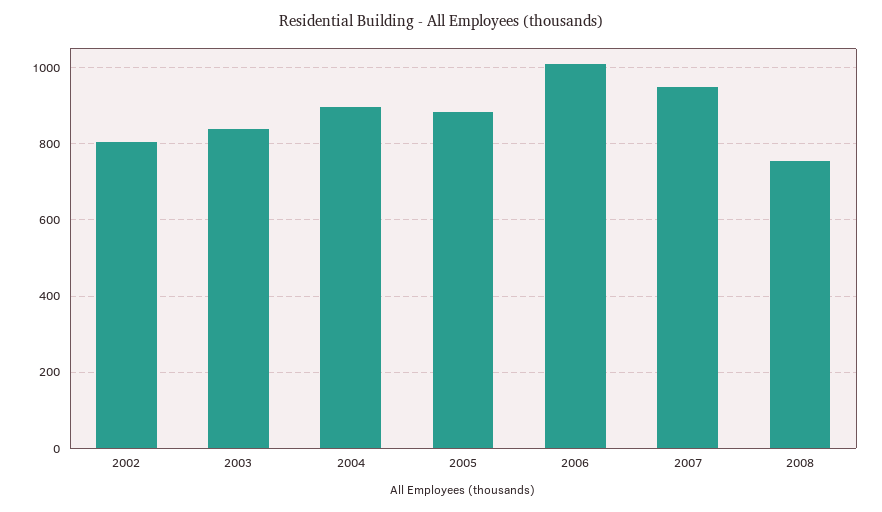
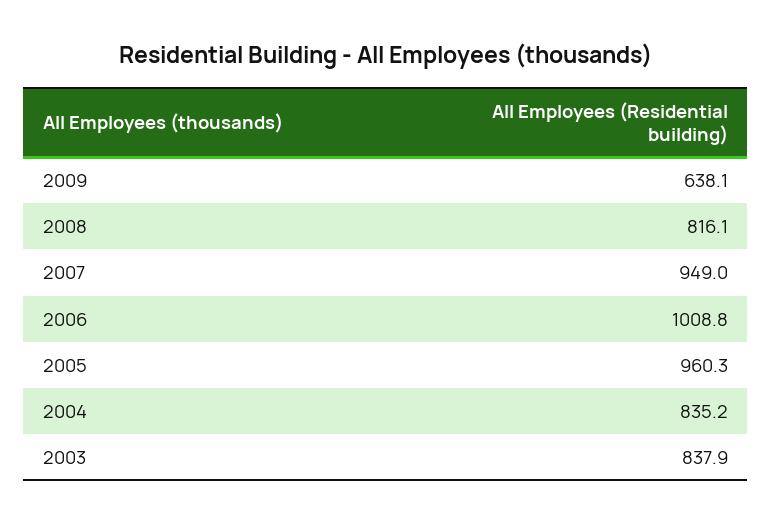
2002: 800 -> none
2004: 900 -> 835.2
2005: 880 -> 960.3
2008: 760 -> 816.1
2009: none -> 638.1

